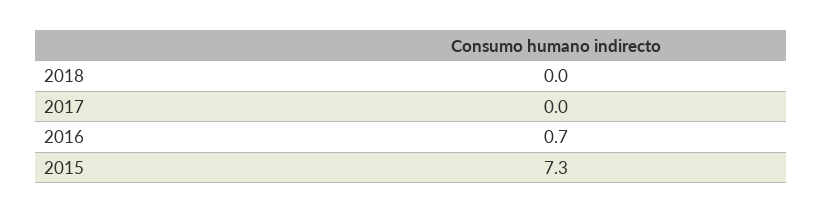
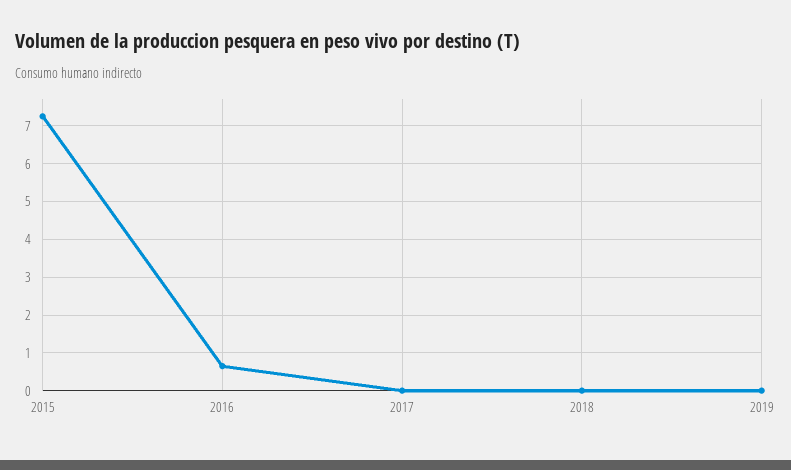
2019: none -> 0

